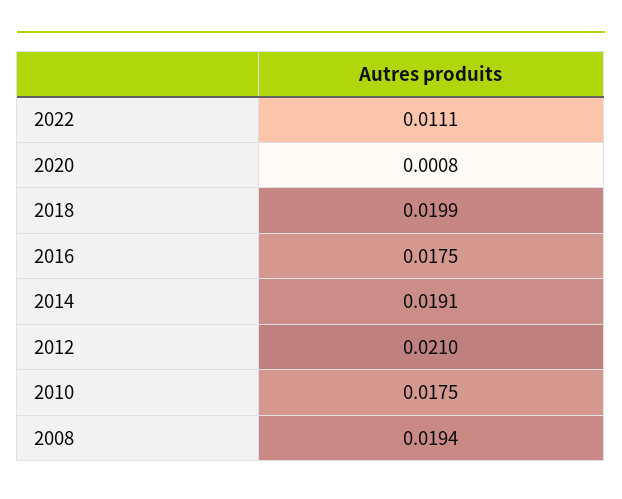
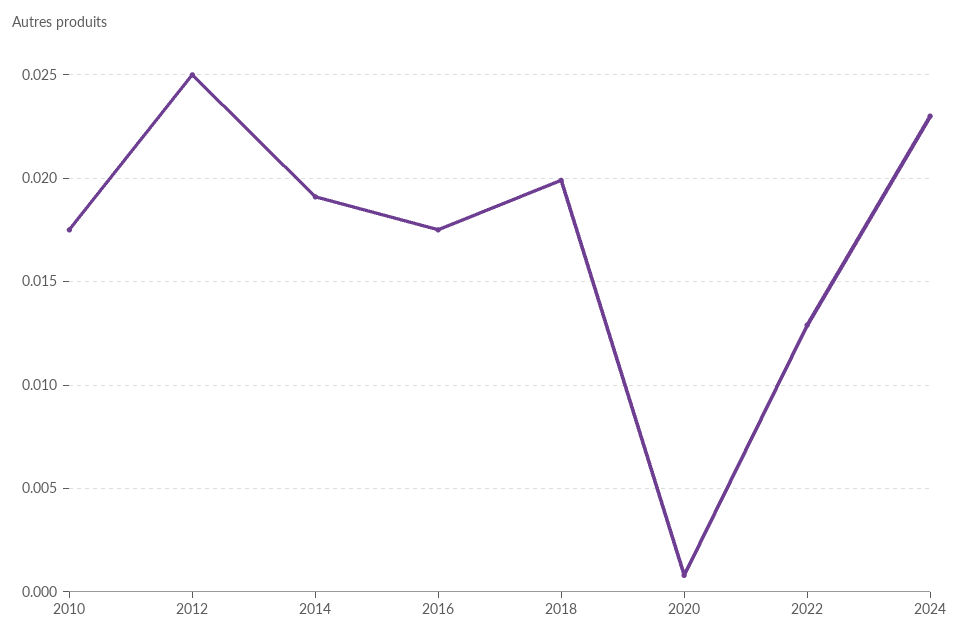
2022: 0.0111 -> 0.013
2012: 0.021 -> 0.025
2008: 0.0194 -> none
2024: none -> 0.023

